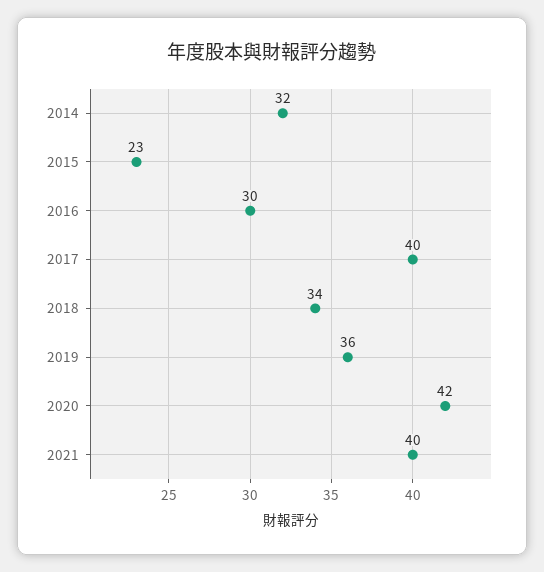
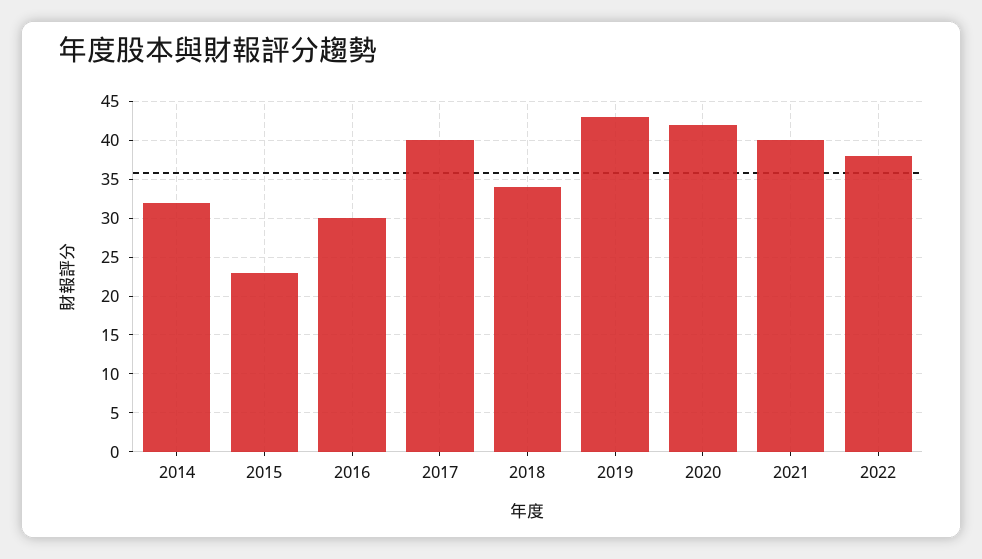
2019: 36 -> 43
2022: none -> 38

